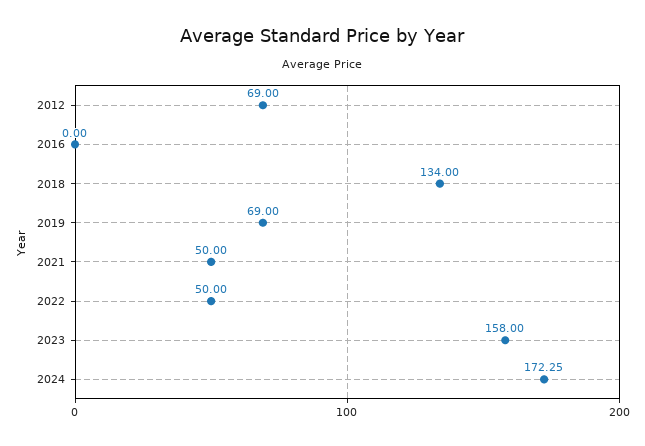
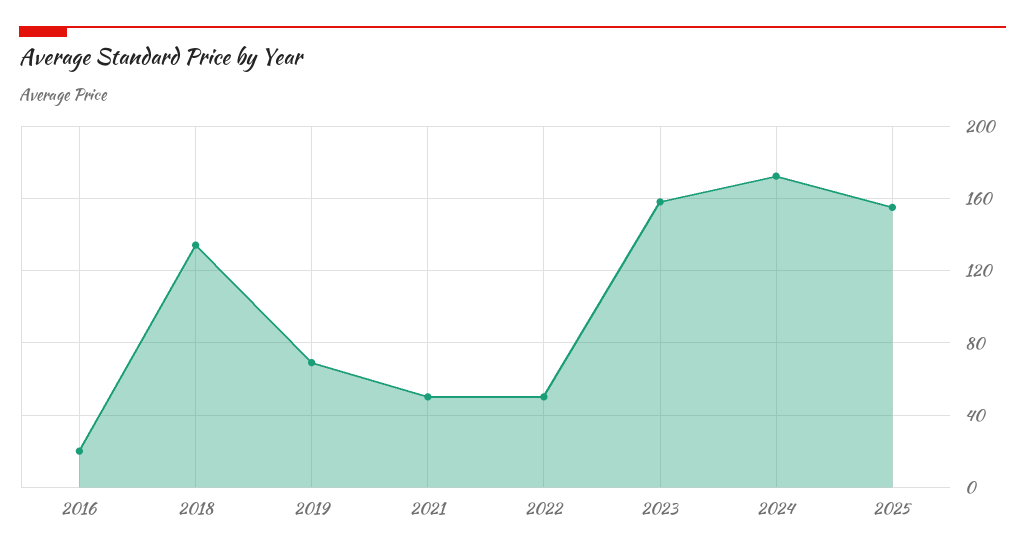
2012: 69 -> none
2016: 0 -> 20
2025: none -> 155

